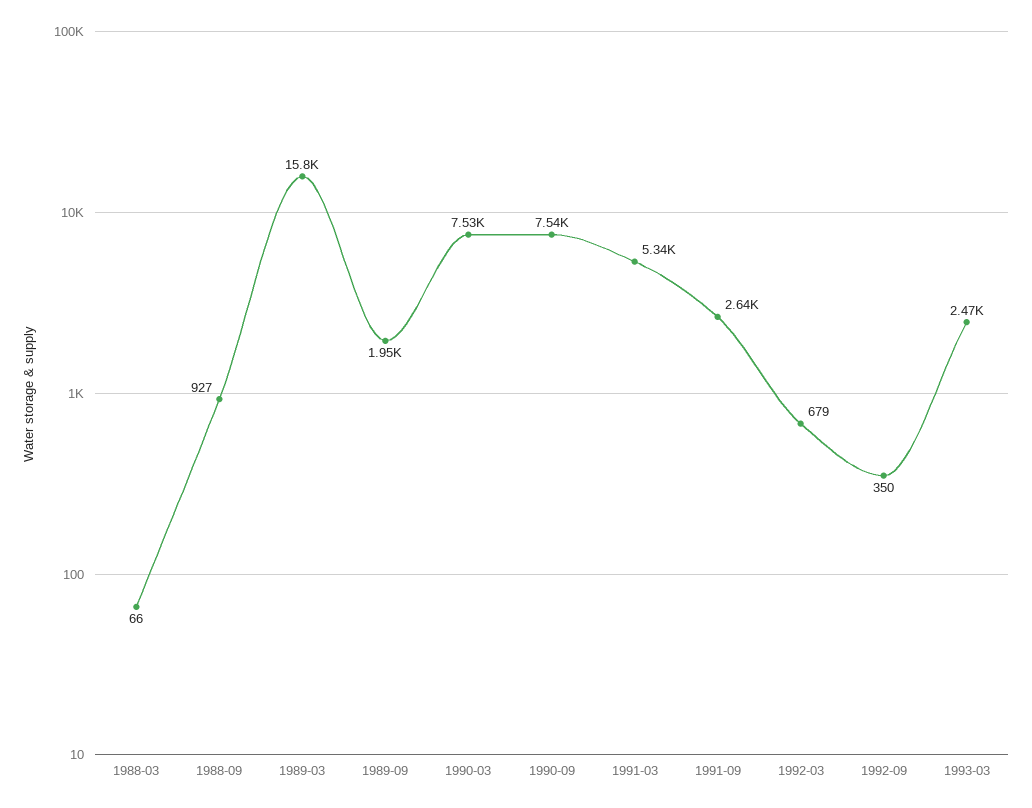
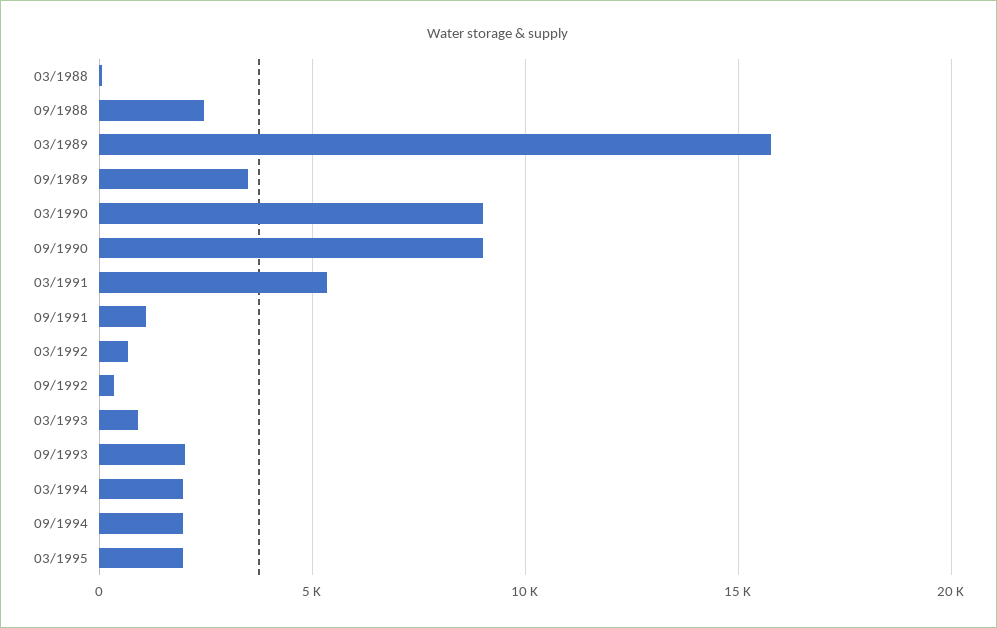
1988-09: 927 -> 2500
1989-09: 1950 -> 3500
1990-03: 7530 -> 9000
1990-09: 7540 -> 9000
1991-09: 2640 -> 1000
1993-03: 2470 -> 1000
09/1993: none -> 2000
03/1994: none -> 2000
09/1994: none -> 2000
03/1995: none -> 2000

